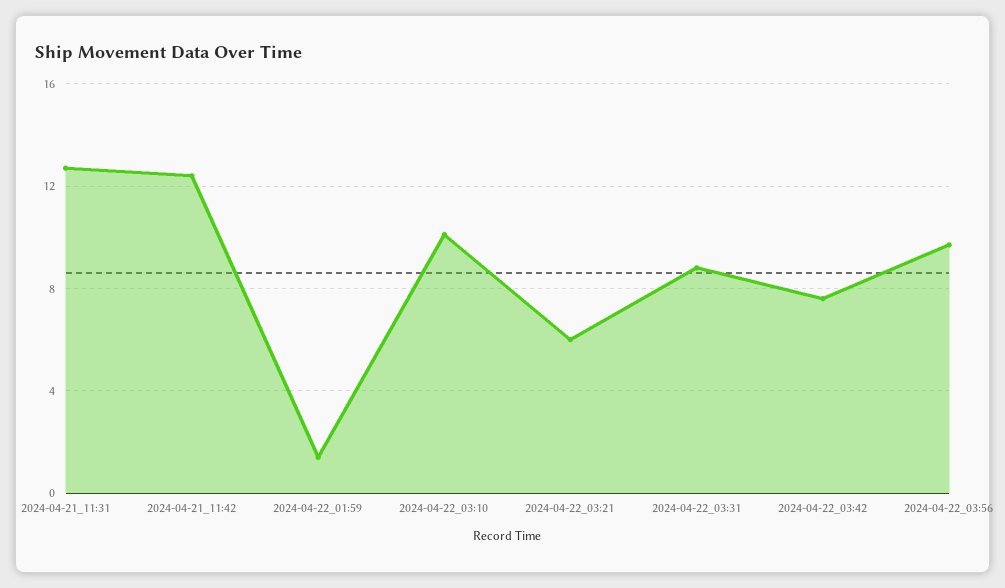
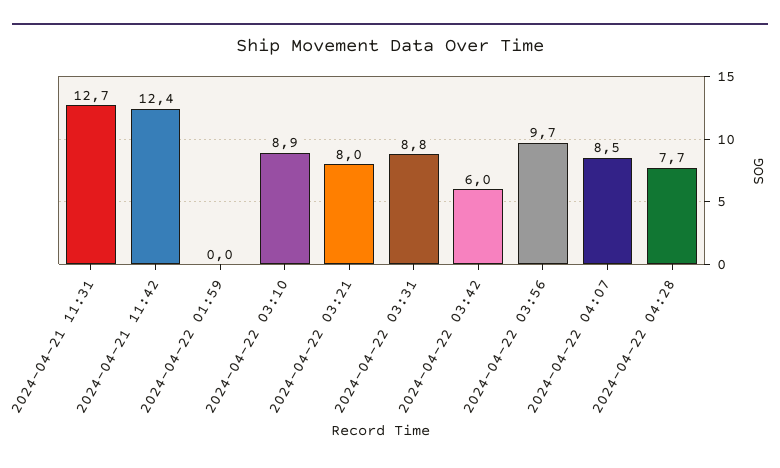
2024-04-22_01:59: 1.5 -> 0
2024-04-22_03:10: 10 -> 8.9
2024-04-22_03:21: 6 -> 8
2024-04-22_03:42: 7.5 -> 6
2024-04-22 04:07: none -> 8.5
2024-04-22 04:28: none -> 7.7

